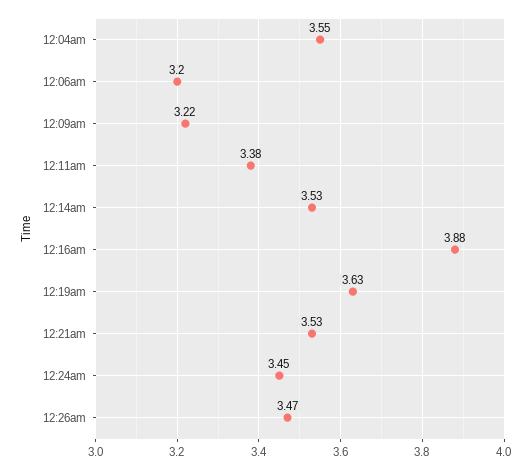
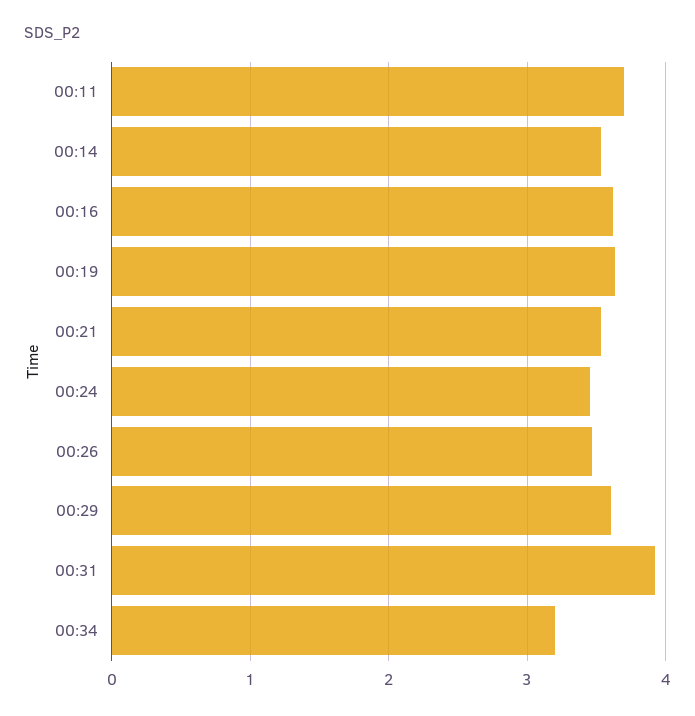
12:04am: 3.55 -> none
12:06am: 3.2 -> none
12:09am: 3.22 -> none
12:11am: 3.38 -> 3.7
12:16am: 3.88 -> 3.6
00:29: none -> 3.6
00:31: none -> 3.9
00:34: none -> 3.2

